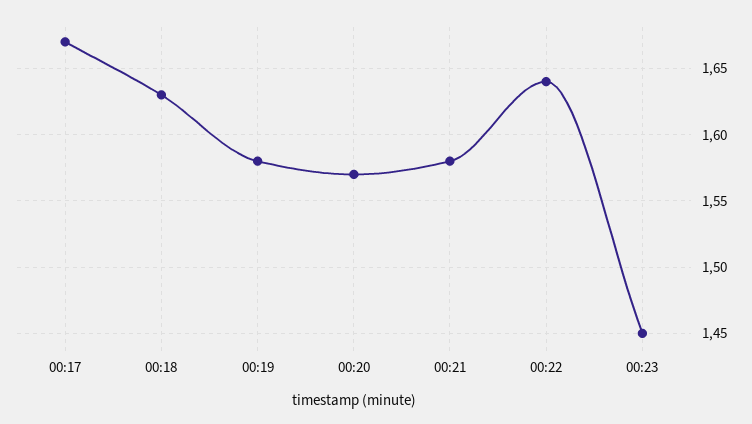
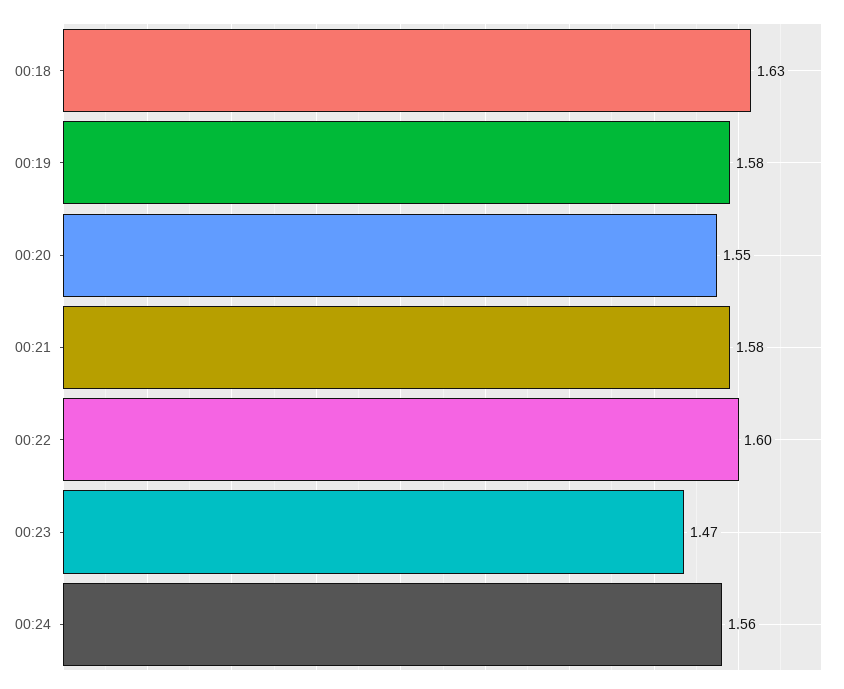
00:17: 1.67 -> none
00:20: 1.57 -> 1.55
00:22: 1.64 -> 1.6
00:23: 1.45 -> 1.47
00:24: none -> 1.56

